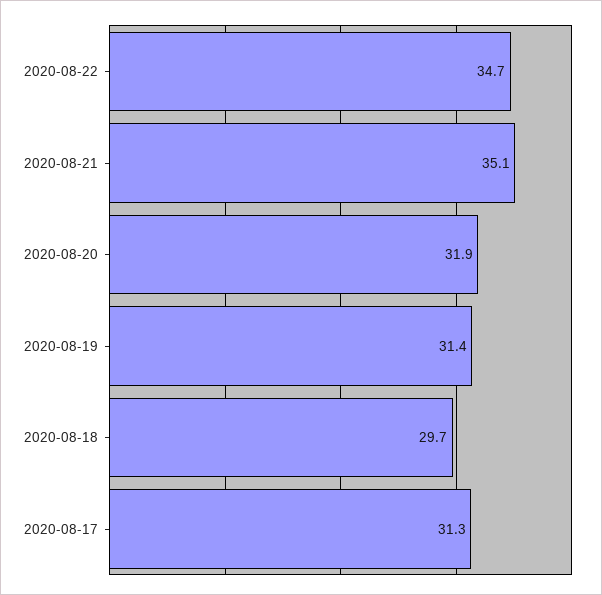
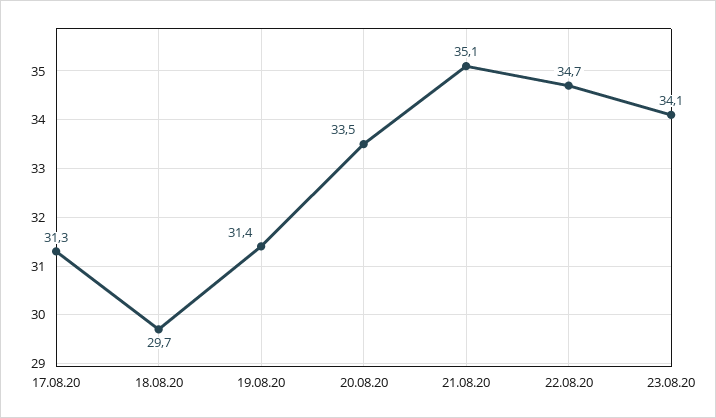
2020-08-20: 31.9 -> 33.5
23.08.20: none -> 34.1

